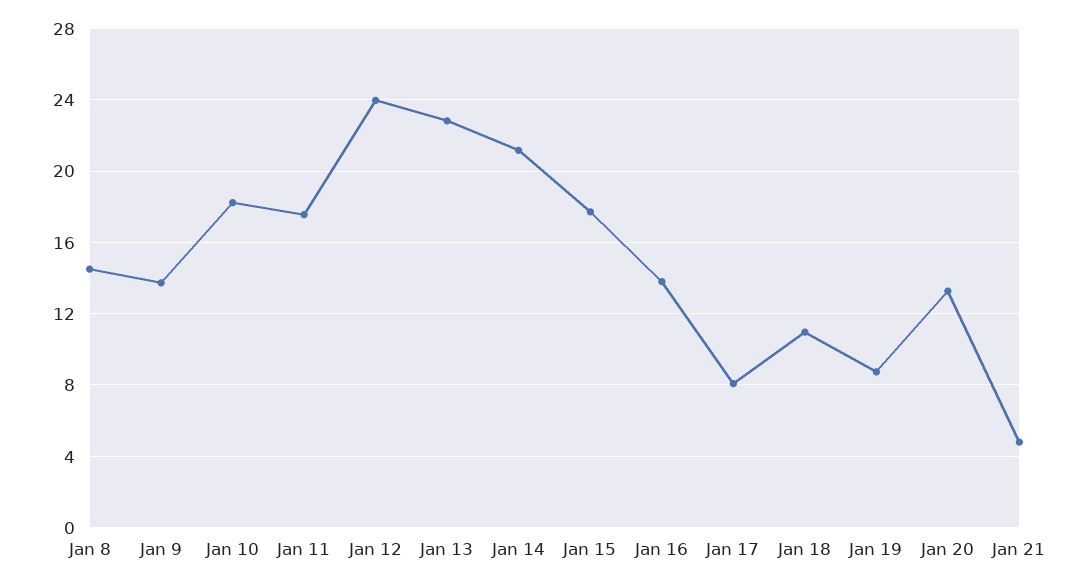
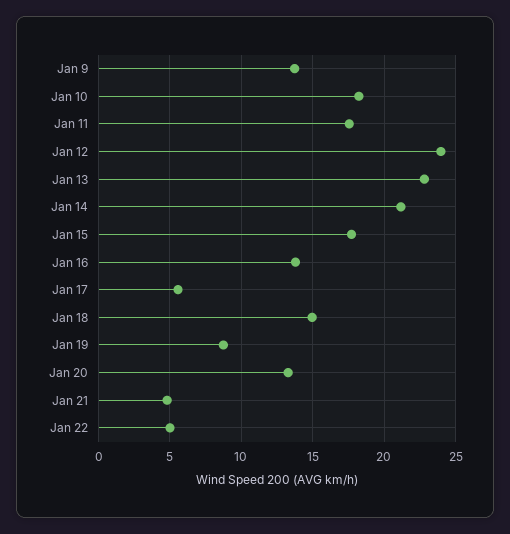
Jan 8: 14.5 -> none
Jan 17: 8 -> 5.5
Jan 18: 11 -> 15
Jan 22: none -> 5

